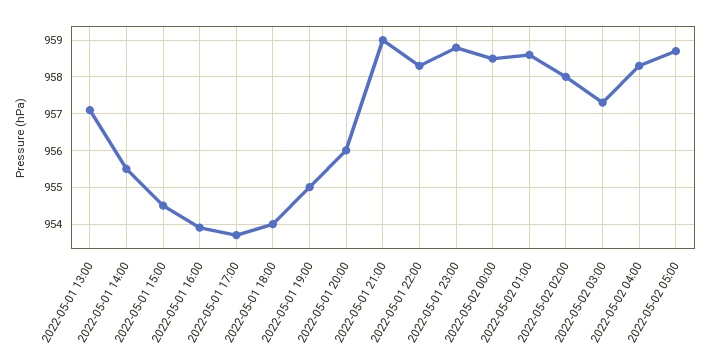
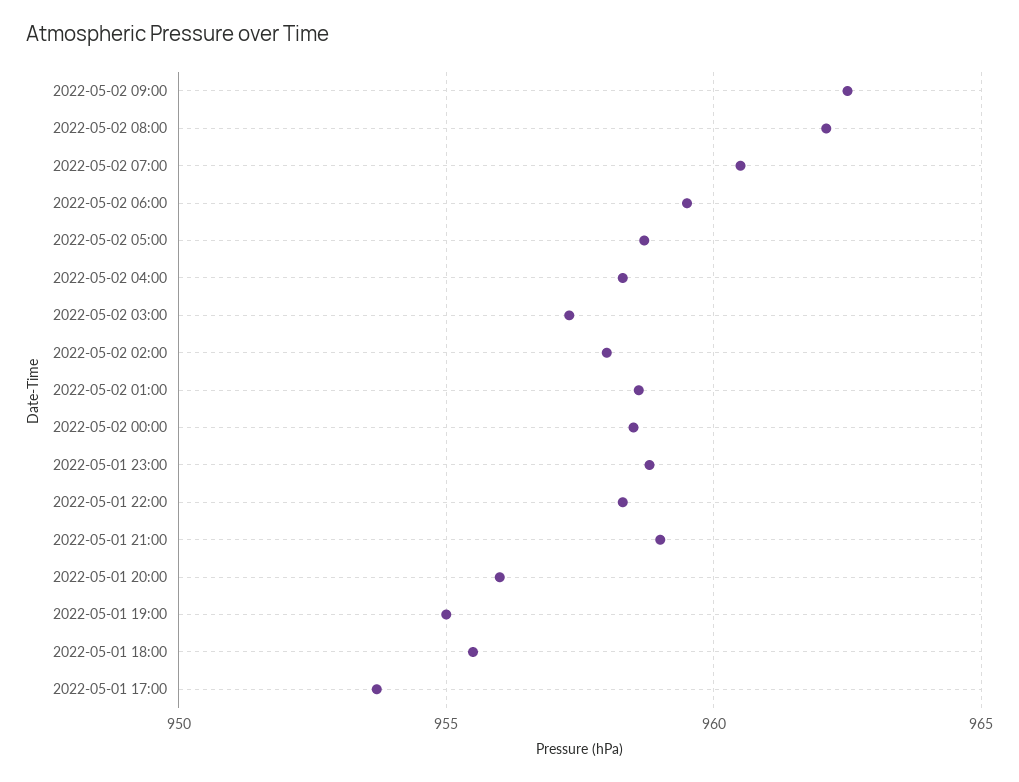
2022-05-01 13:00: 957 -> none
2022-05-01 14:00: 955.5 -> none
2022-05-01 15:00: 954.5 -> none
2022-05-01 16:00: 954 -> none
2022-05-01 18:00: 954 -> 955.5
2022-05-02 09:00: none -> 962.5
2022-05-02 08:00: none -> 962
2022-05-02 07:00: none -> 960.5
2022-05-02 06:00: none -> 959.5

